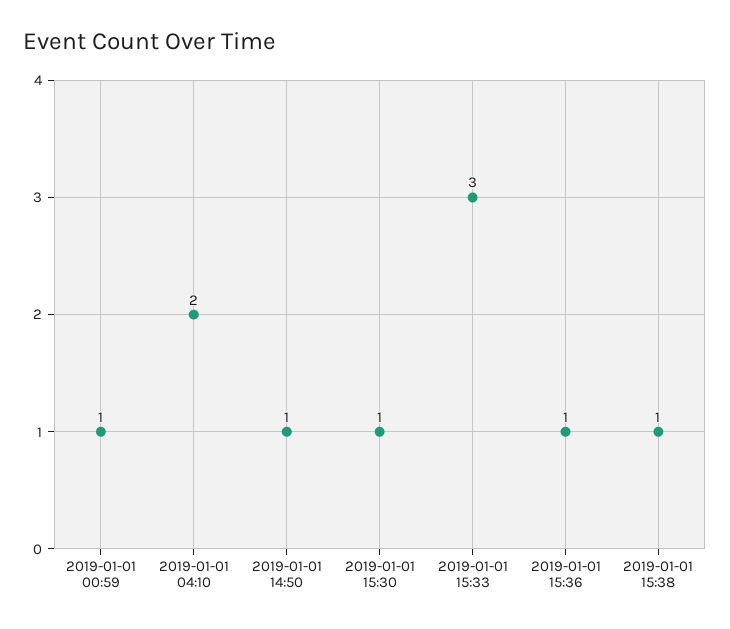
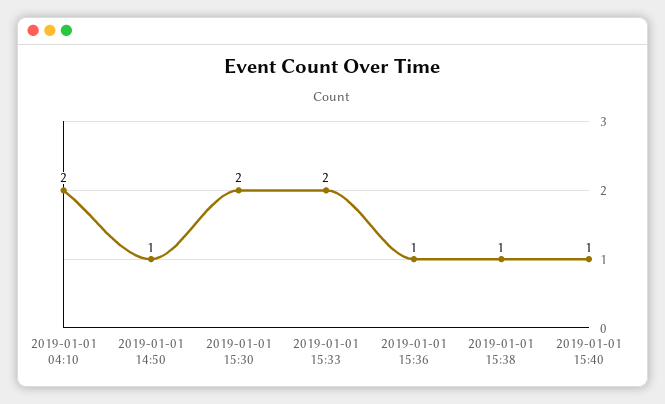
2019-01-01 00:59: 1 -> none
2019-01-01 15:30: 1 -> 2
2019-01-01 15:33: 3 -> 2
2019-01-01 15:40: none -> 1

